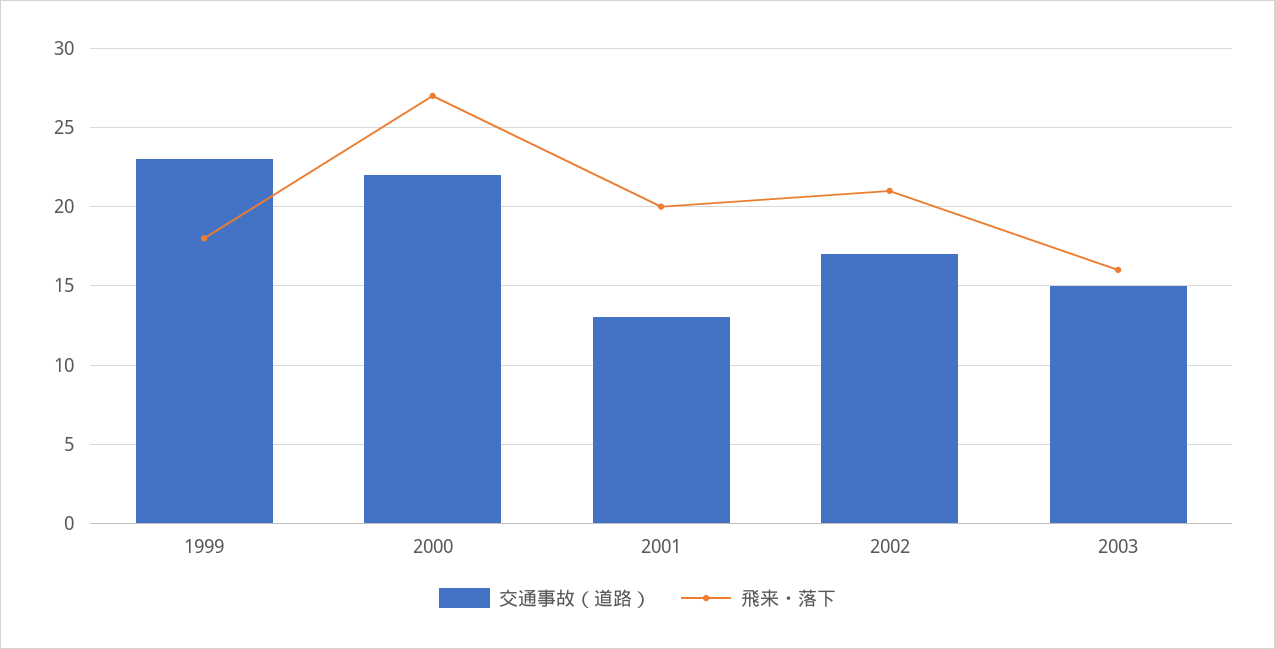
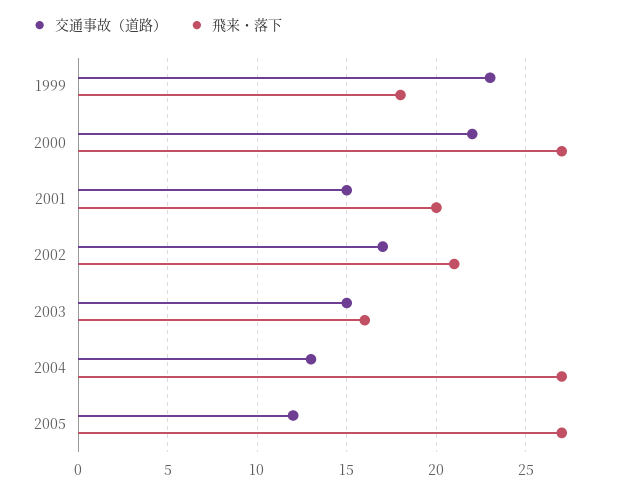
交通事故（道路）, 2001: 13 -> 15
交通事故（道路）, 2004: none -> 13
飛来・落下, 2004: none -> 27
交通事故（道路）, 2005: none -> 12
飛来・落下, 2005: none -> 27

